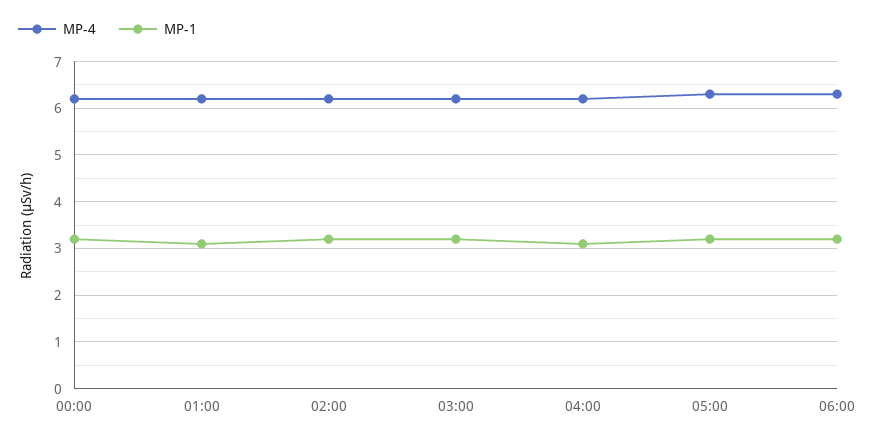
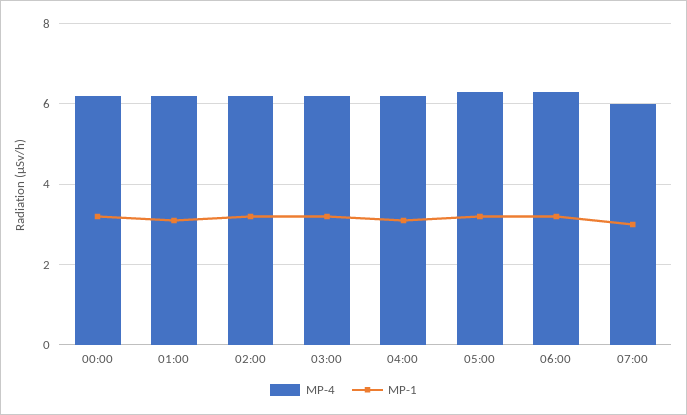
MP-4, 07:00: none -> 6
MP-1, 07:00: none -> 3

